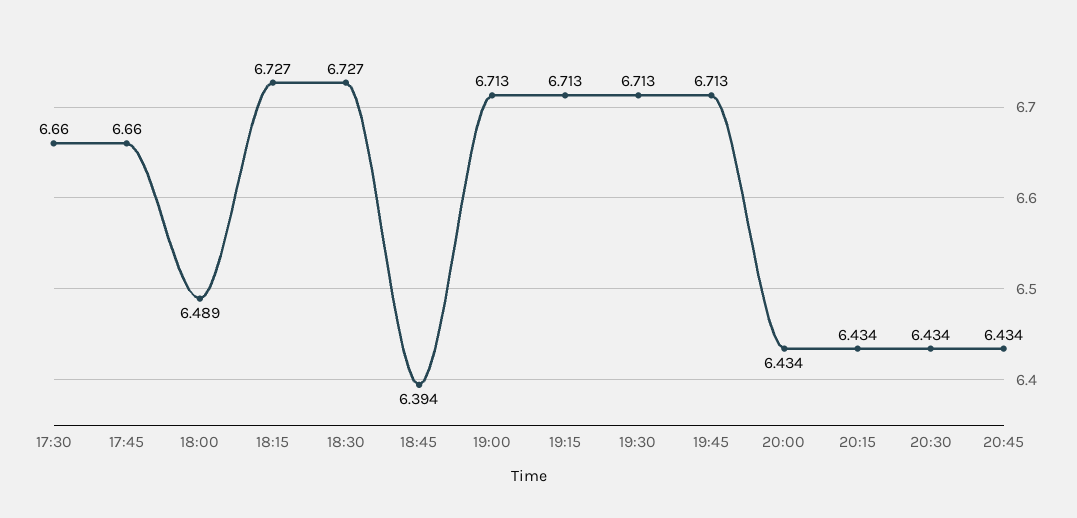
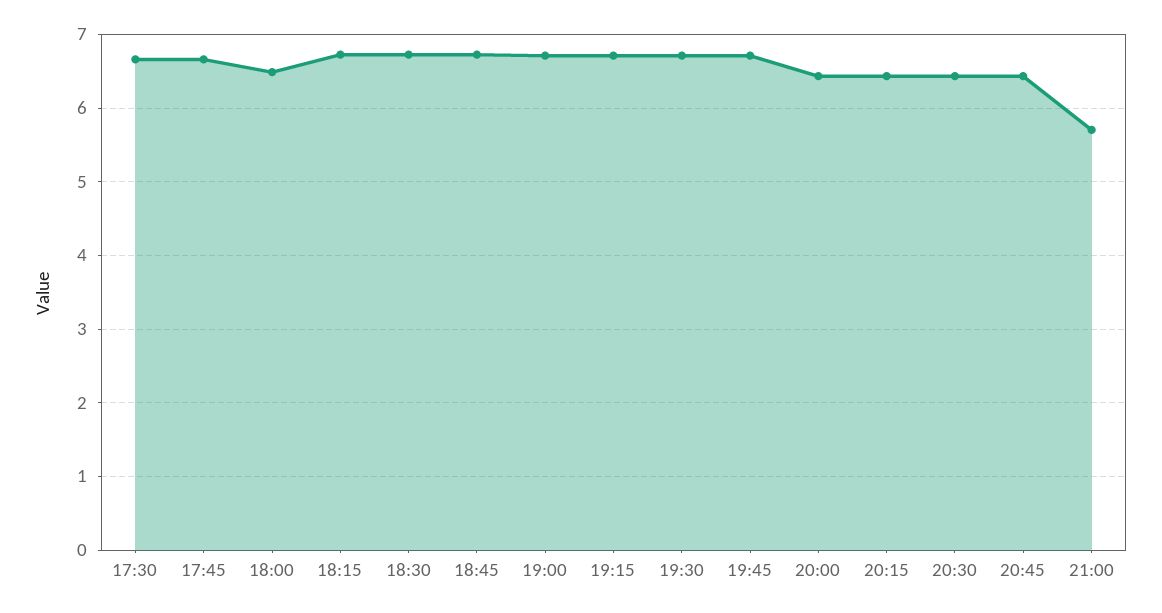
18:45: 6.394 -> 6.7
21:00: none -> 5.7

